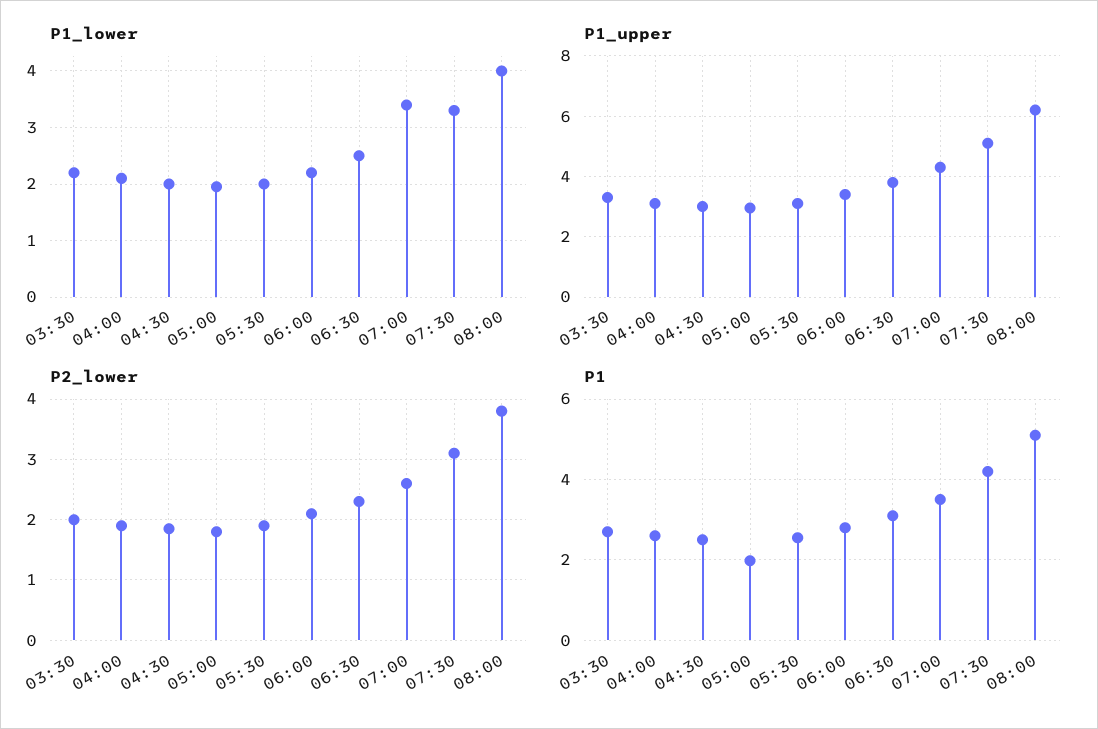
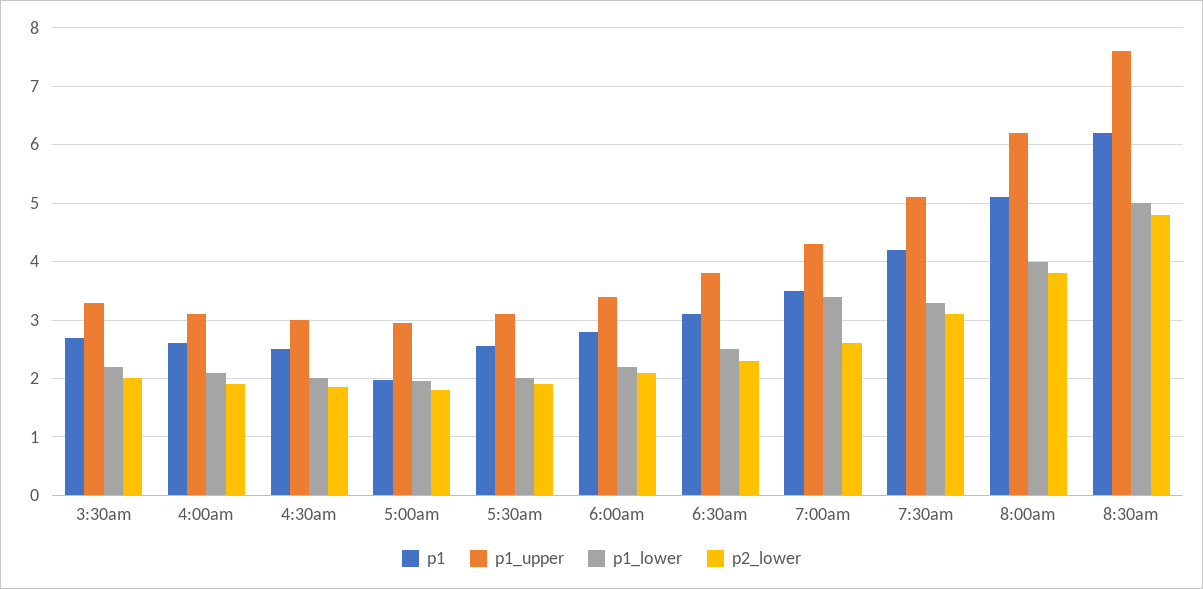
P1, 8:30am: none -> 6.2
P1_upper, 8:30am: none -> 7.6
P1_lower, 8:30am: none -> 5
P2_lower, 8:30am: none -> 4.8

